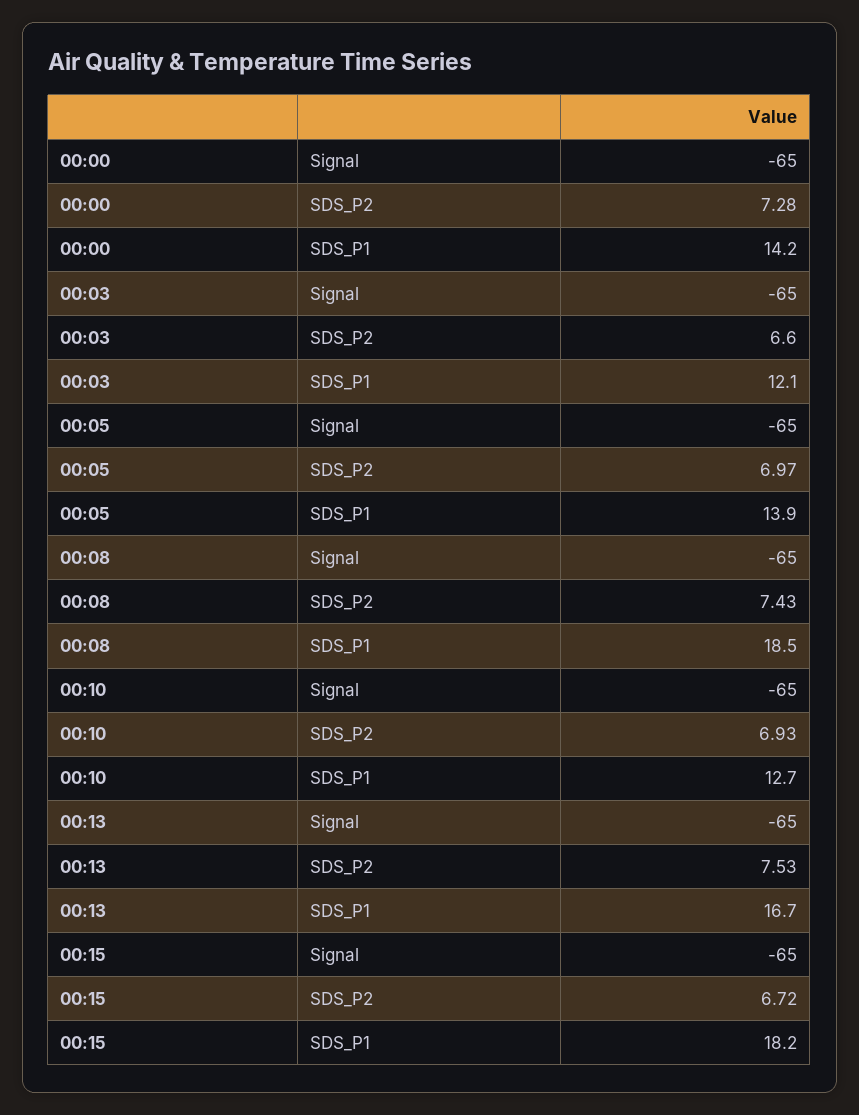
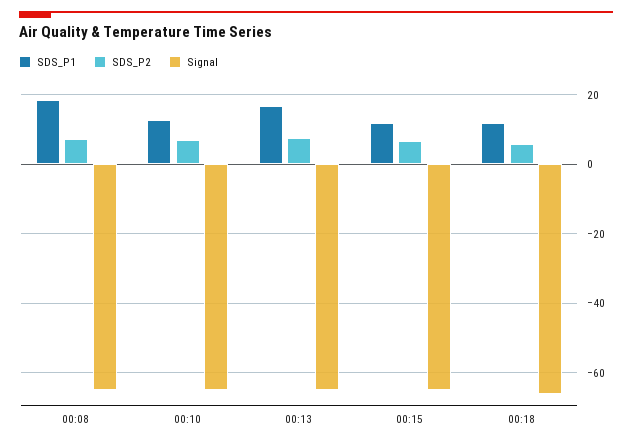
Signal, 00:00: -65 -> none
SDS_P2, 00:00: 7.28 -> none
SDS_P1, 00:00: 14.2 -> none
Signal, 00:03: -65 -> none
SDS_P2, 00:03: 6.6 -> none
SDS_P1, 00:03: 12.1 -> none
Signal, 00:05: -65 -> none
SDS_P2, 00:05: 6.97 -> none
SDS_P1, 00:05: 13.9 -> none
SDS_P1, 00:15: 18.2 -> 12
SDS_P1, 00:18: none -> 12
SDS_P2, 00:18: none -> 6
Signal, 00:18: none -> -66

